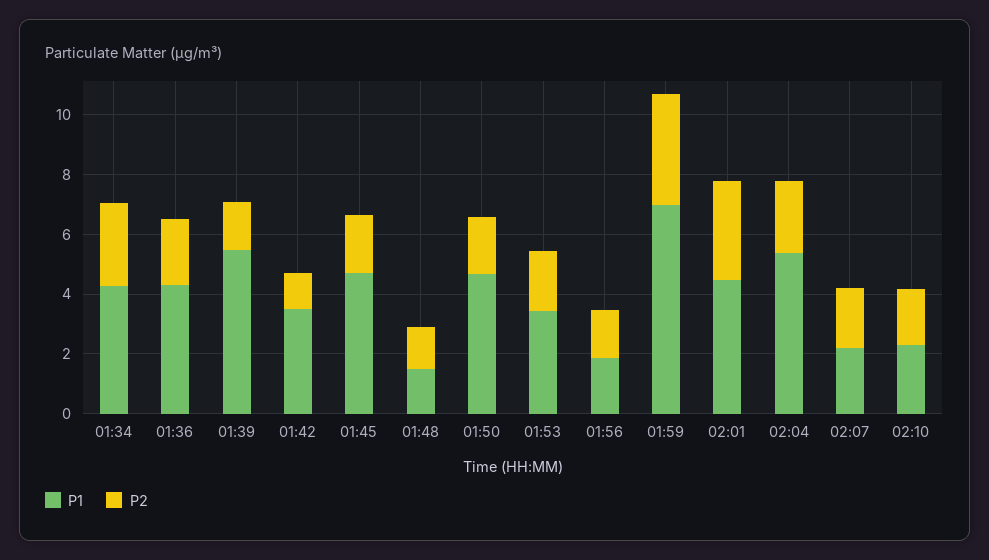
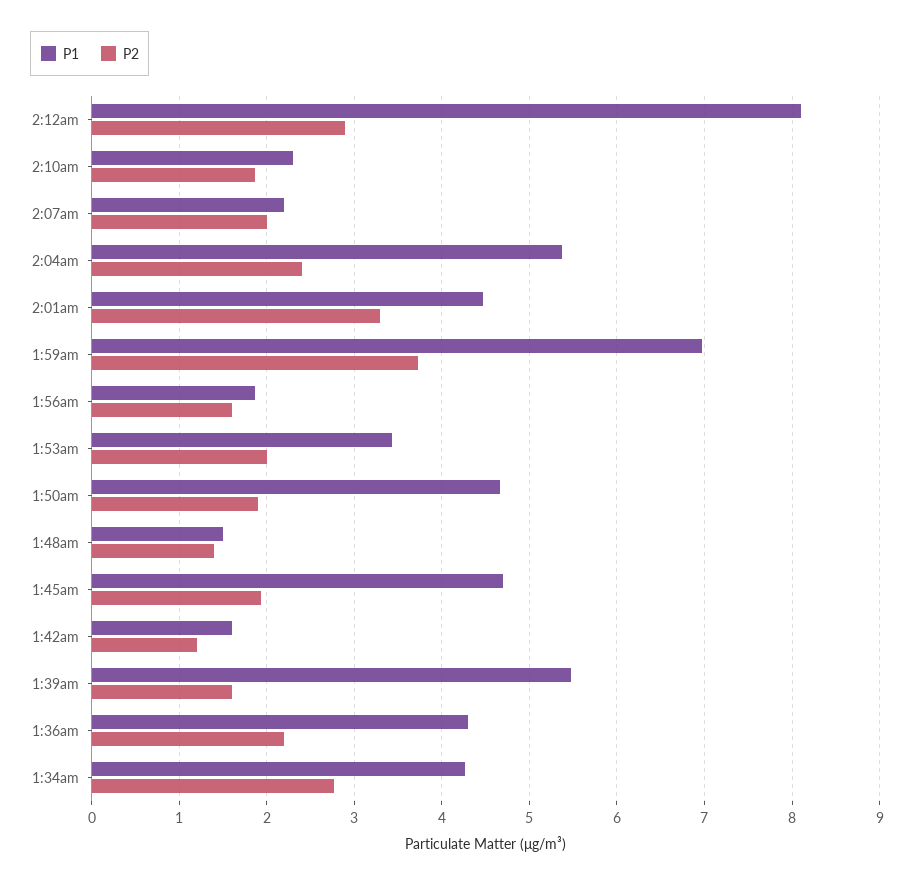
P1, 01:42: 3.5 -> 1.6
P1, 2:12am: none -> 8.1
P2, 2:12am: none -> 2.9

